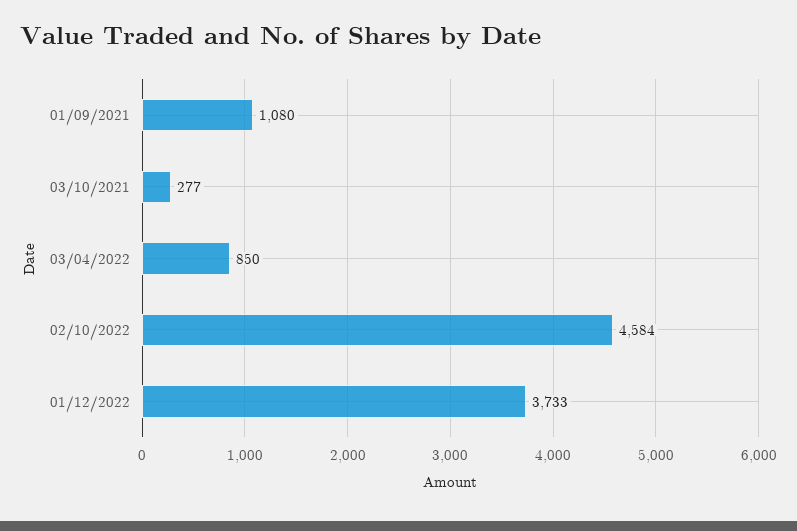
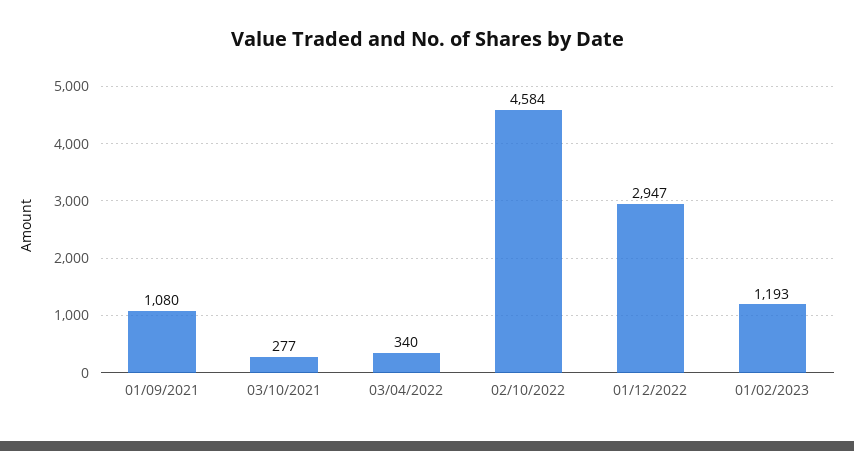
03/04/2022: 850 -> 340
01/12/2022: 3733 -> 2947
01/02/2023: none -> 1193

